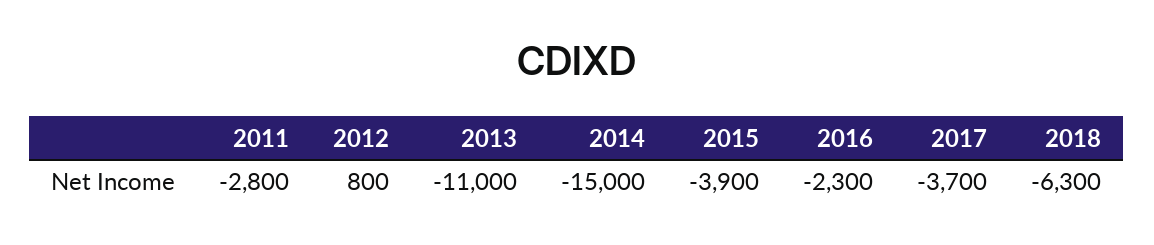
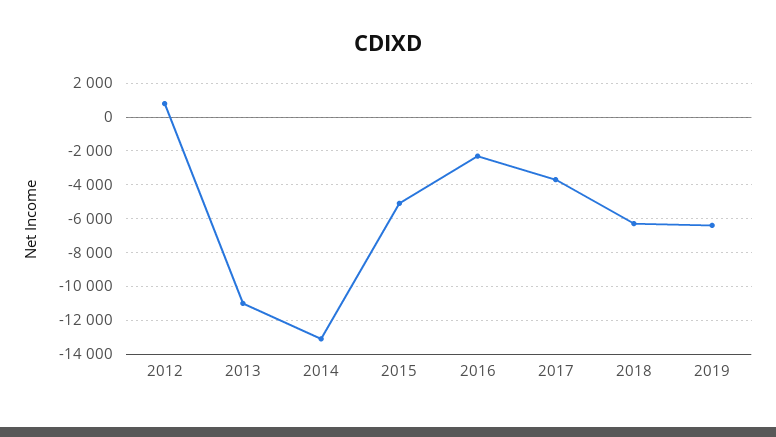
2011: -2800 -> none
2014: -15000 -> -13000
2015: -3900 -> -5000
2019: none -> -6500

